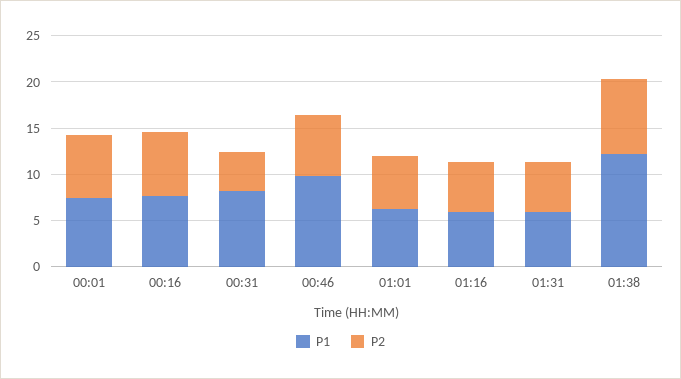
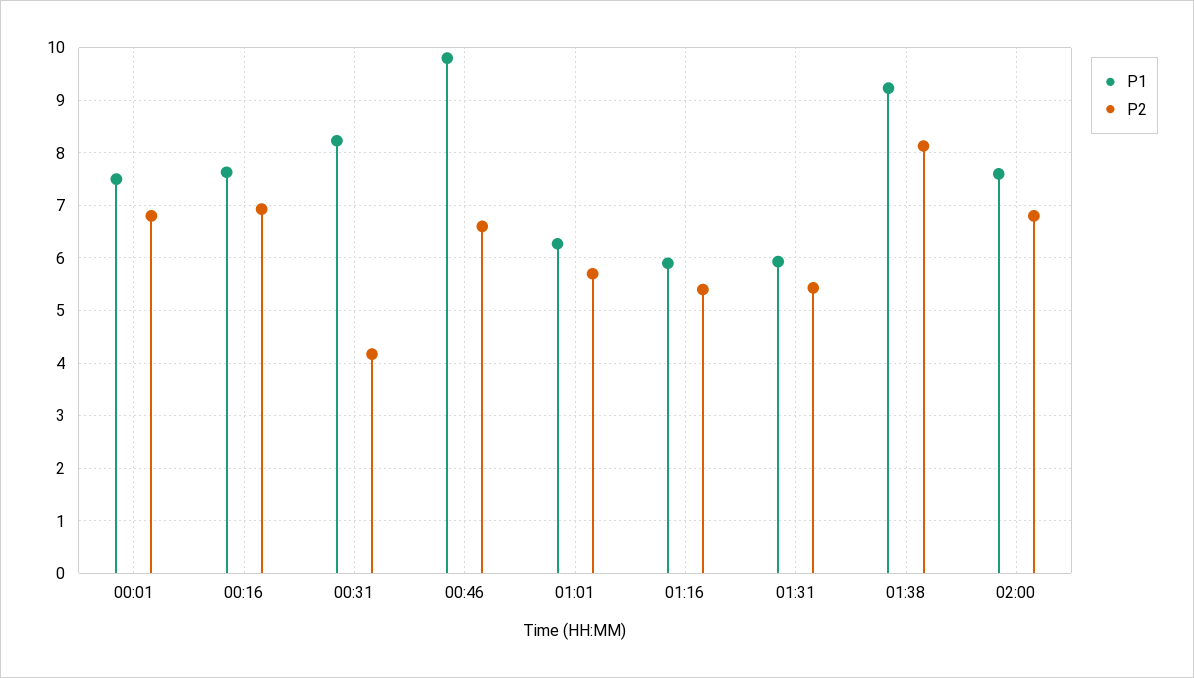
P1, 01:38: 12 -> 9.2
P1, 02:00: none -> 7.6
P2, 02:00: none -> 6.8

